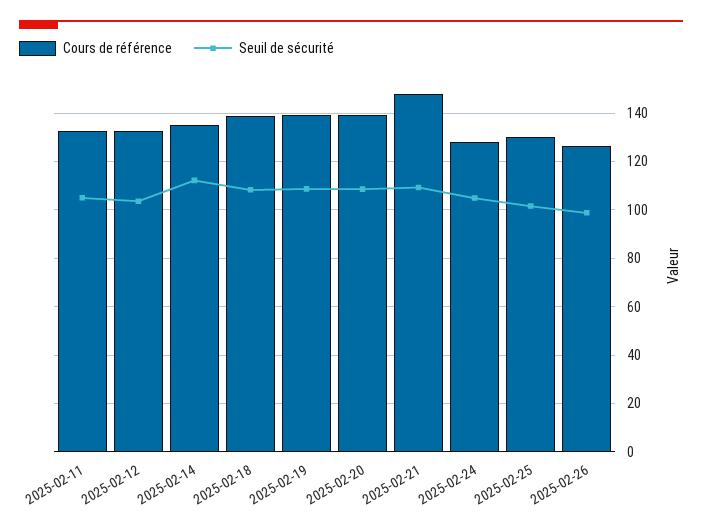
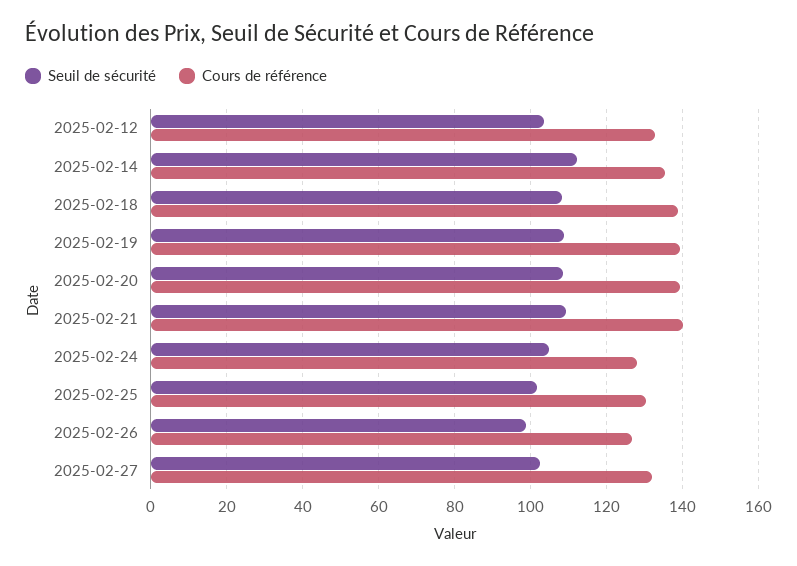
Cours de référence, 2025-02-11: 132.5 -> none
Seuil de sécurité, 2025-02-11: 105 -> none
Cours de référence, 2025-02-21: 147.5 -> 140
Seuil de sécurité, 2025-02-27: none -> 102
Cours de référence, 2025-02-27: none -> 132

